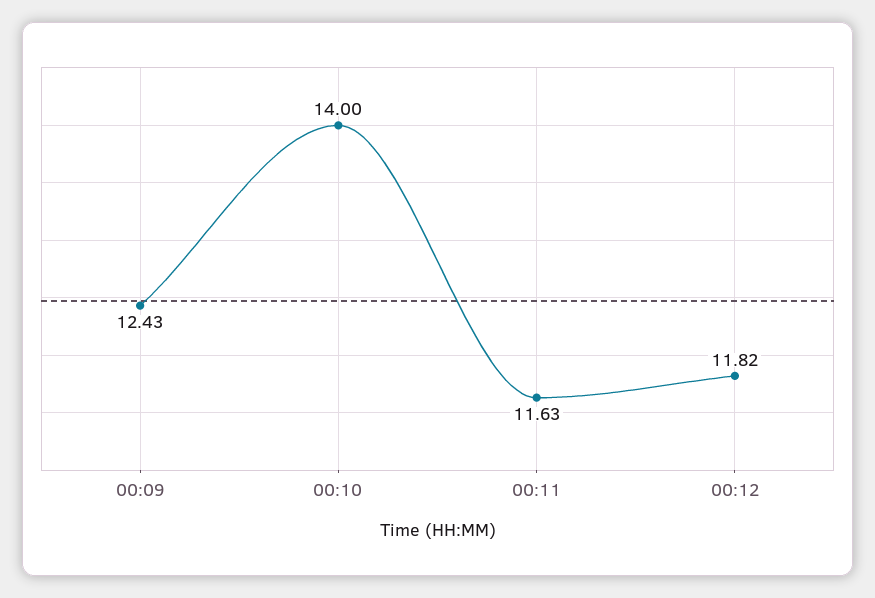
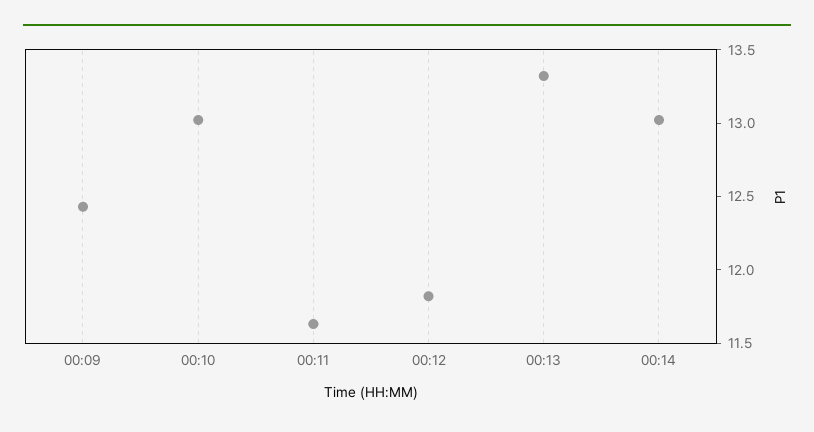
00:10: 14 -> 13
00:13: none -> 13.3
00:14: none -> 13

